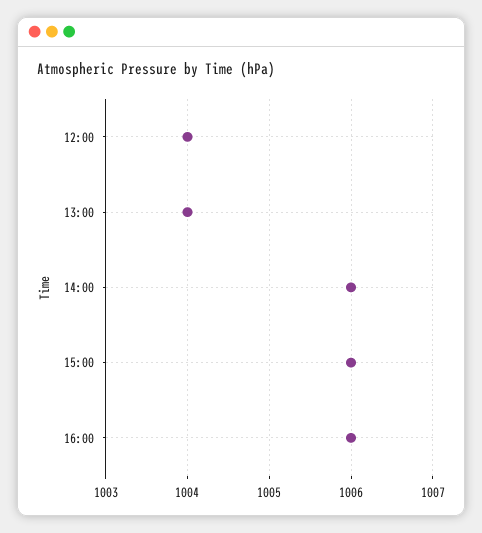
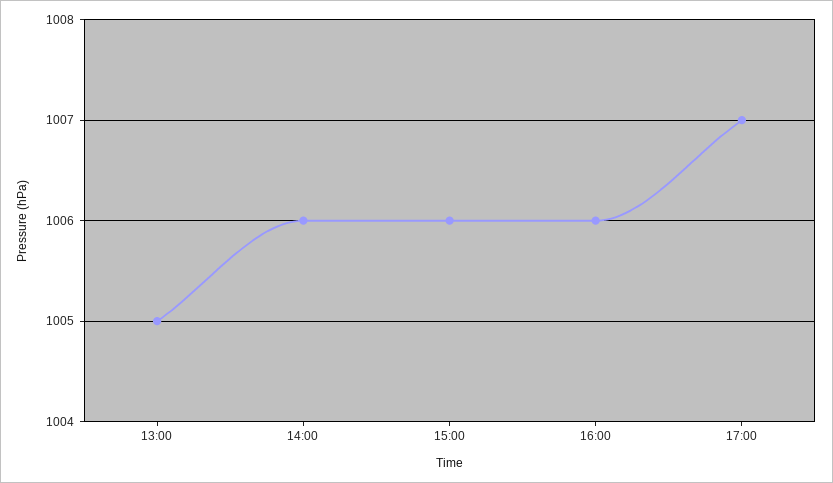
12:00: 1004 -> none
13:00: 1004 -> 1005
17:00: none -> 1007

